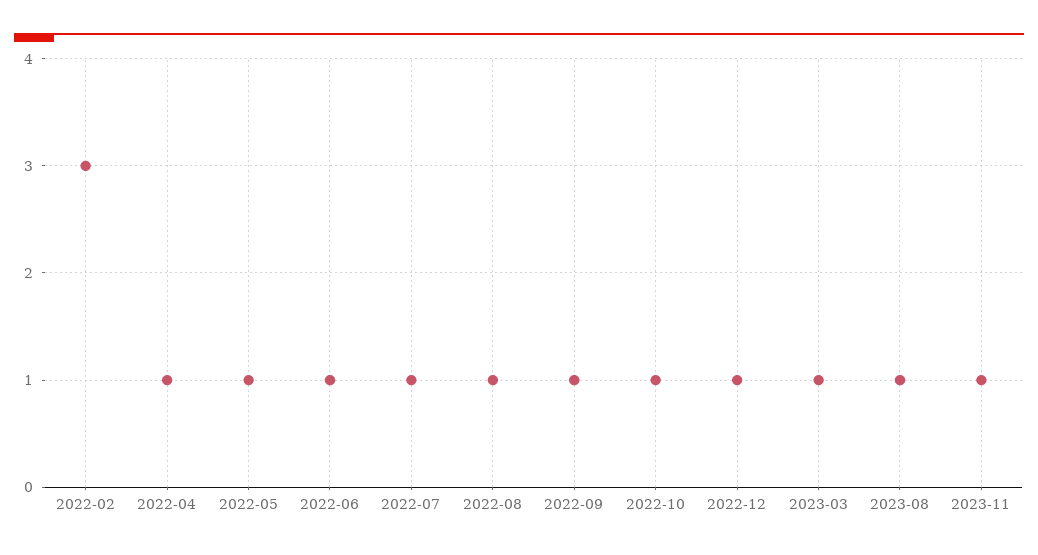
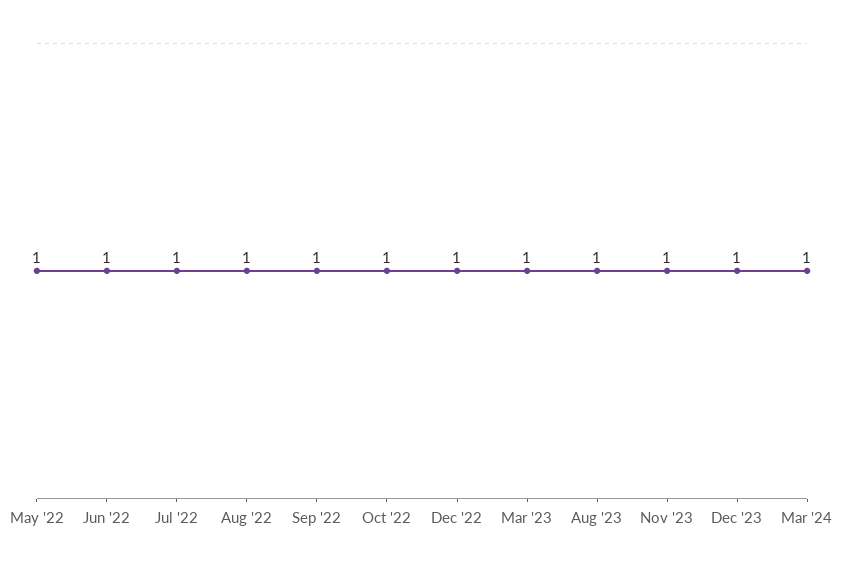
2022-02: 3 -> none
2022-04: 1 -> none
Dec '23: none -> 1
Mar '24: none -> 1

